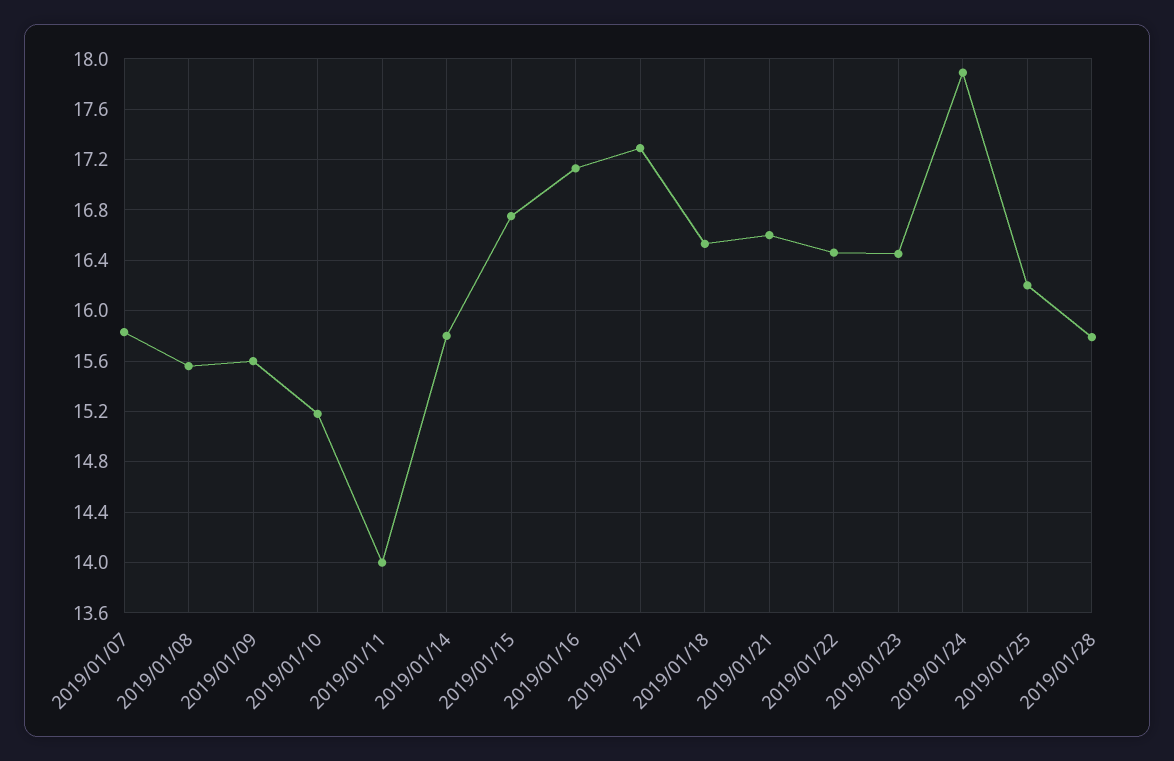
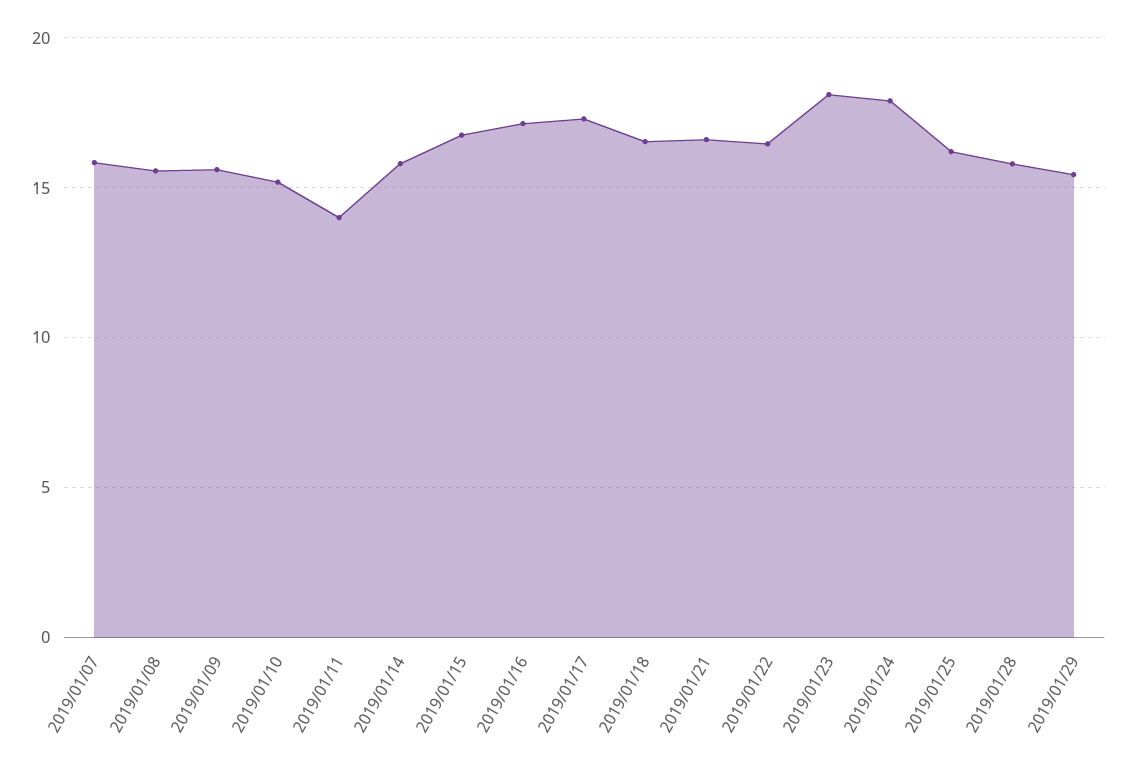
2019/01/23: 16.45 -> 18
2019/01/29: none -> 15.5

